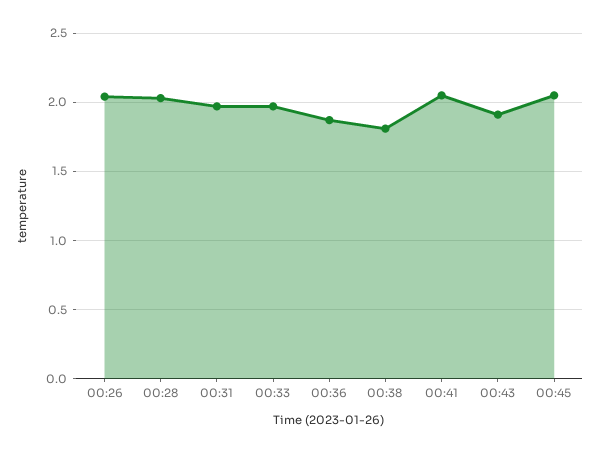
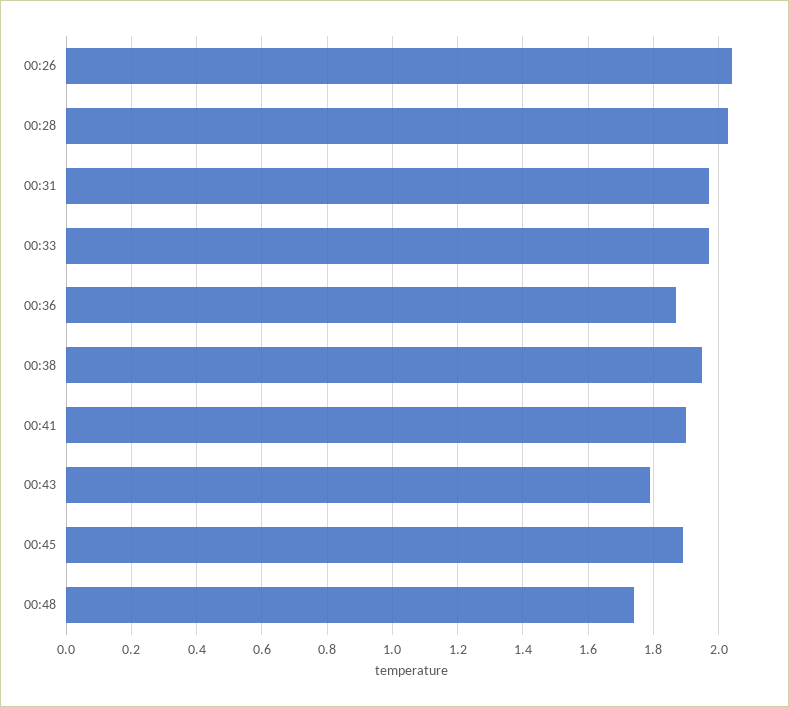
00:38: 1.8 -> 1.95
00:41: 2.05 -> 1.9
00:43: 1.9 -> 1.8
00:45: 2.05 -> 1.9
00:48: none -> 1.75

